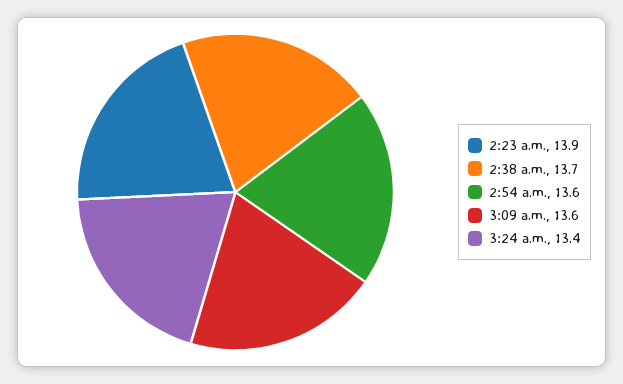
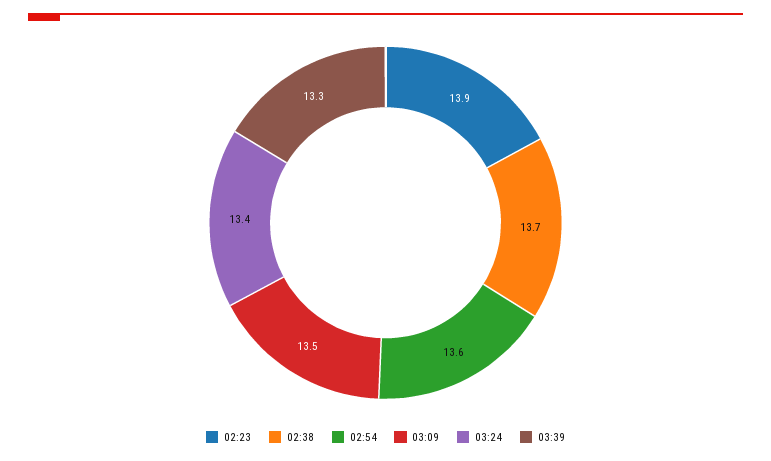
3:09 a.m.: 13.6 -> 13.5
03:39: none -> 13.3

